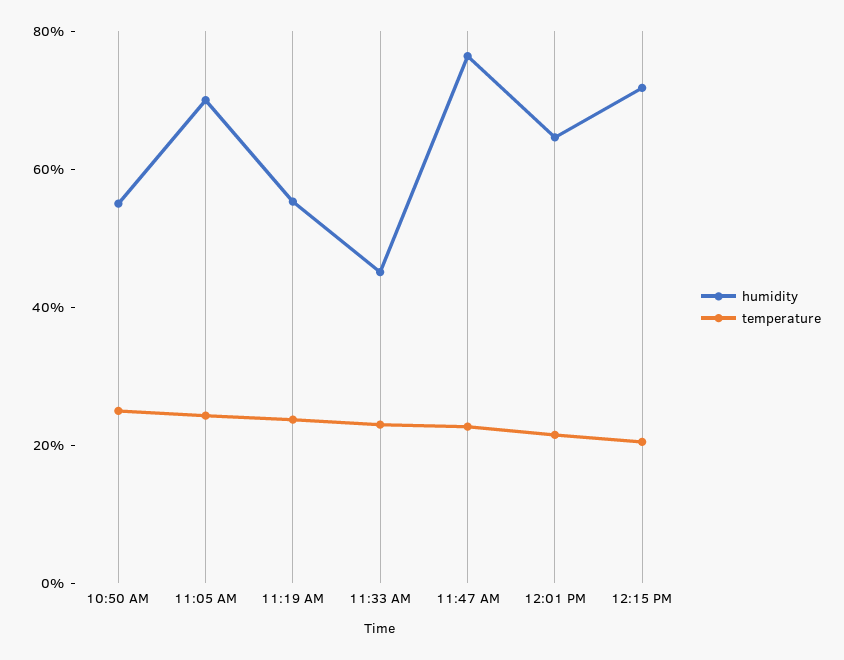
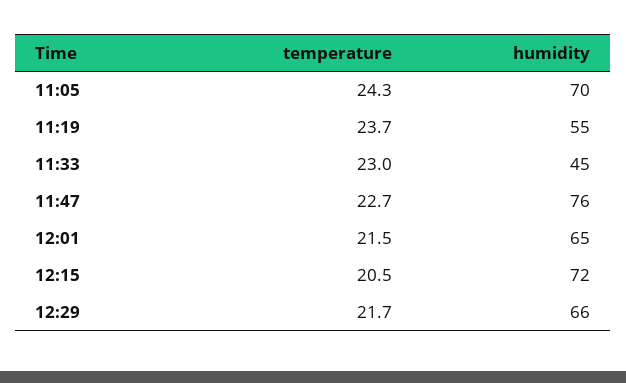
humidity, 10:50 AM: 55 -> none
temperature, 10:50 AM: 25 -> none
temperature, 12:29: none -> 21.7
humidity, 12:29: none -> 66

